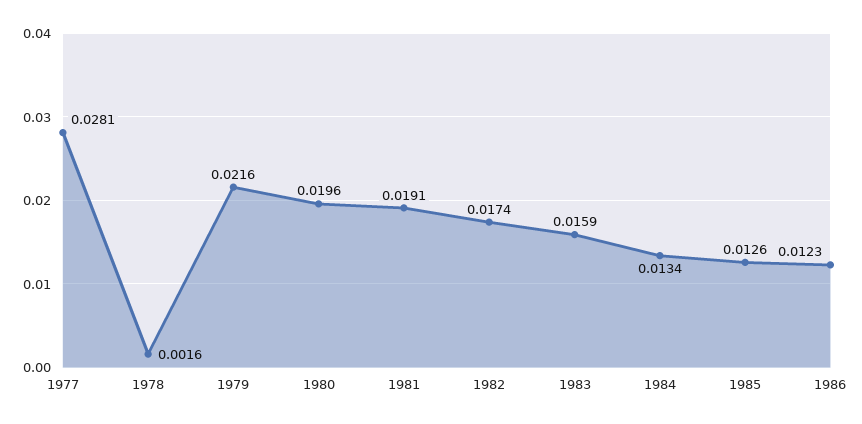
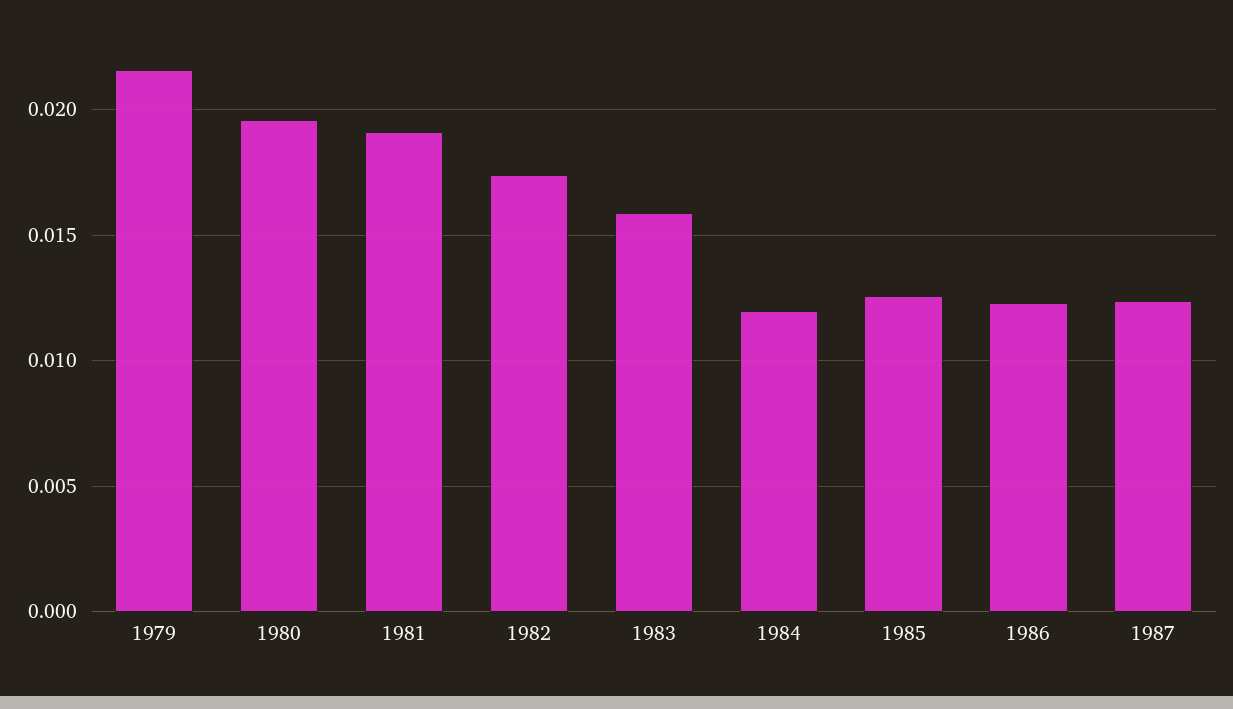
1977: 0.0281 -> none
1978: 0.0016 -> none
1984: 0.0134 -> 0.012
1987: none -> 0.0125

